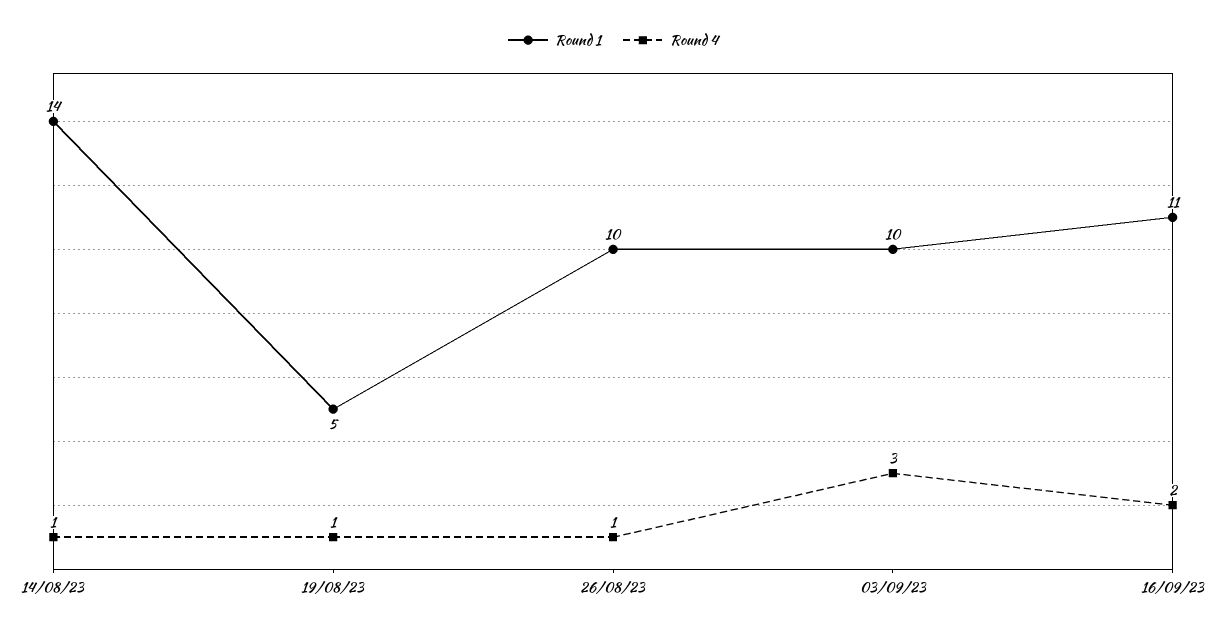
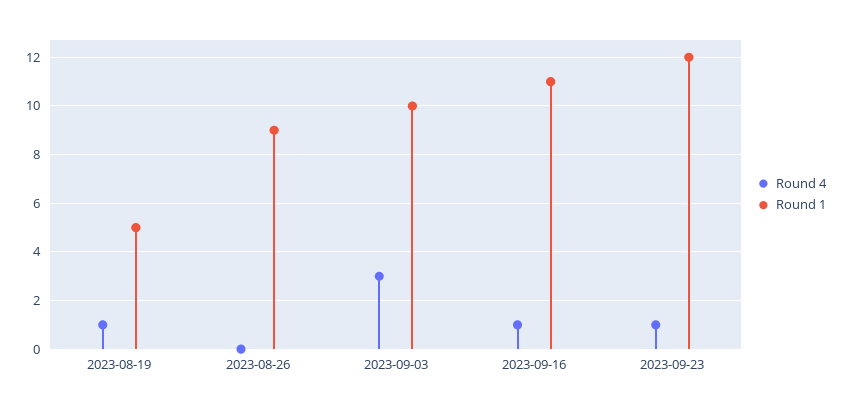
Round 1, 14/08/23: 14 -> none
Round 4, 14/08/23: 1 -> none
Round 1, 26/08/23: 10 -> 9
Round 4, 26/08/23: 1 -> 0
Round 4, 16/09/23: 2 -> 1
Round 4, 2023-09-23: none -> 1
Round 1, 2023-09-23: none -> 12

